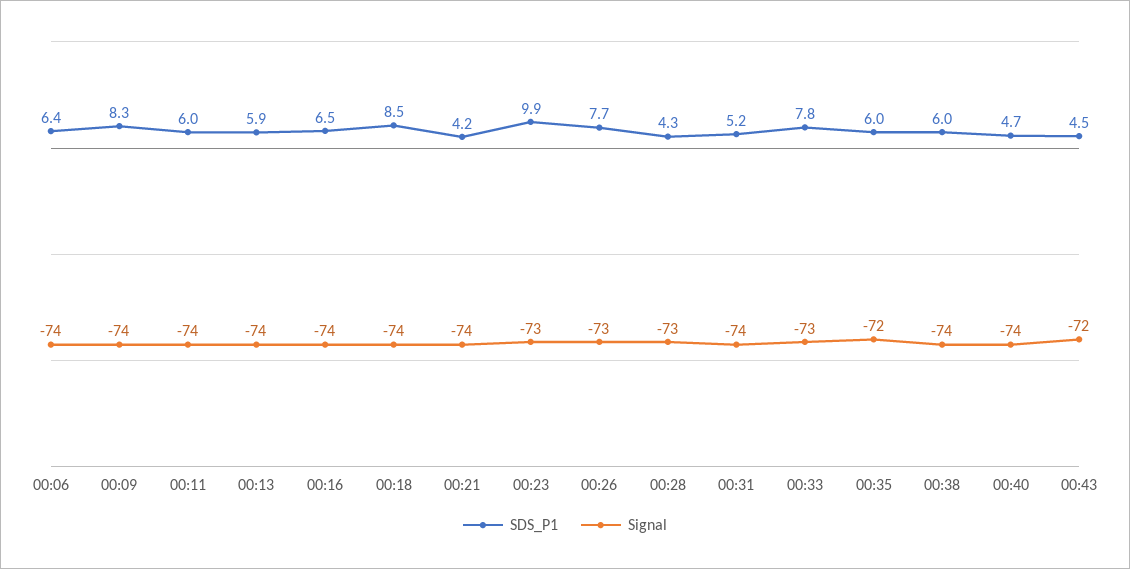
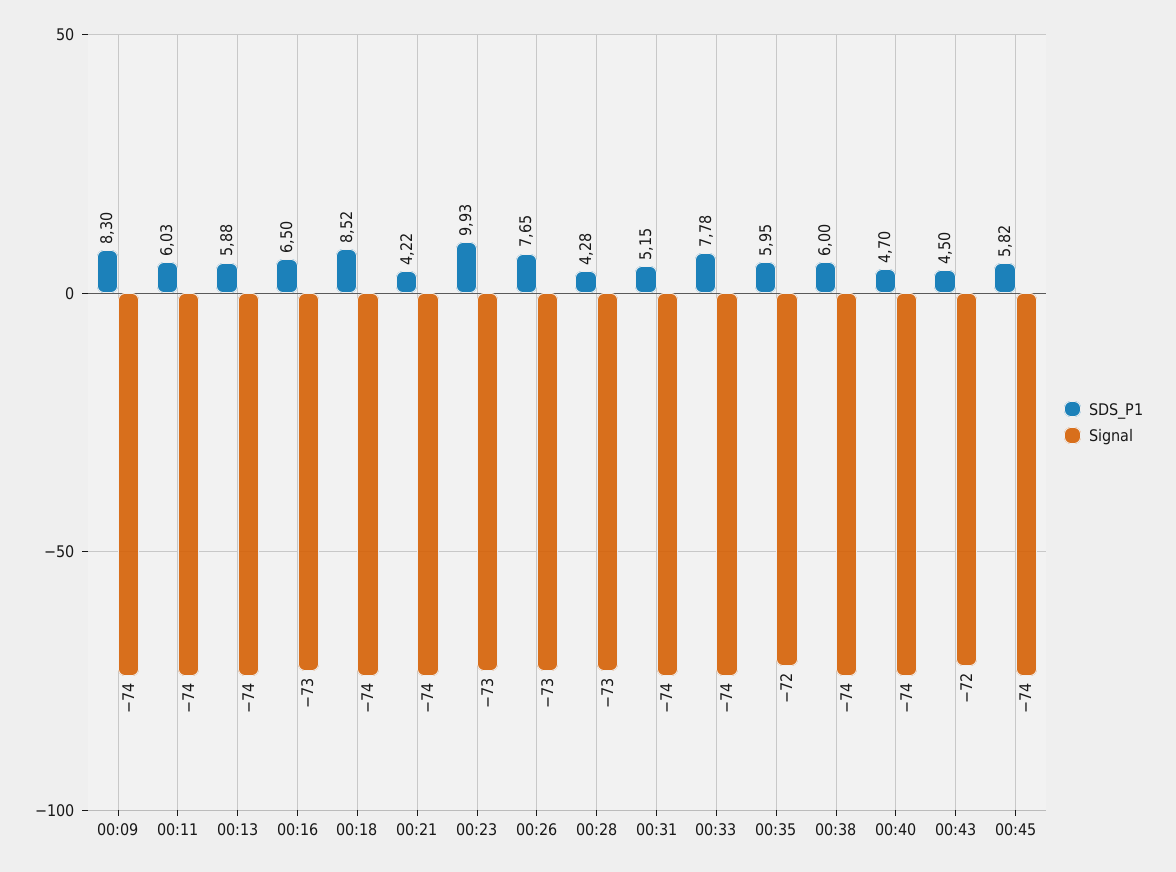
SDS_P1, 00:06: 6.4 -> none
Signal, 00:06: -74 -> none
Signal, 00:16: -74 -> -73
Signal, 00:33: -73 -> -74
SDS_P1, 00:45: none -> 5.82
Signal, 00:45: none -> -74

